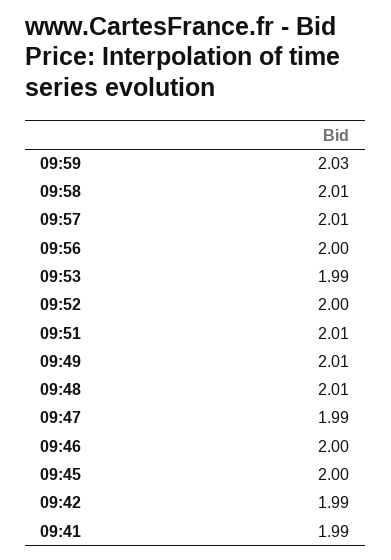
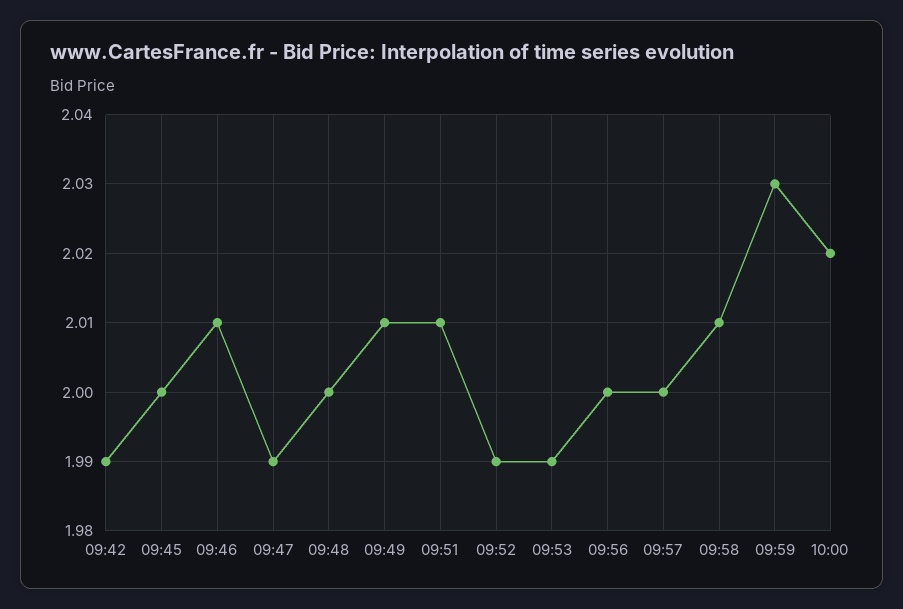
09:57: 2.01 -> 2
09:52: 2 -> 1.99
09:48: 2.01 -> 2
09:46: 2 -> 2.01
09:41: 1.99 -> none
10:00: none -> 2.02

